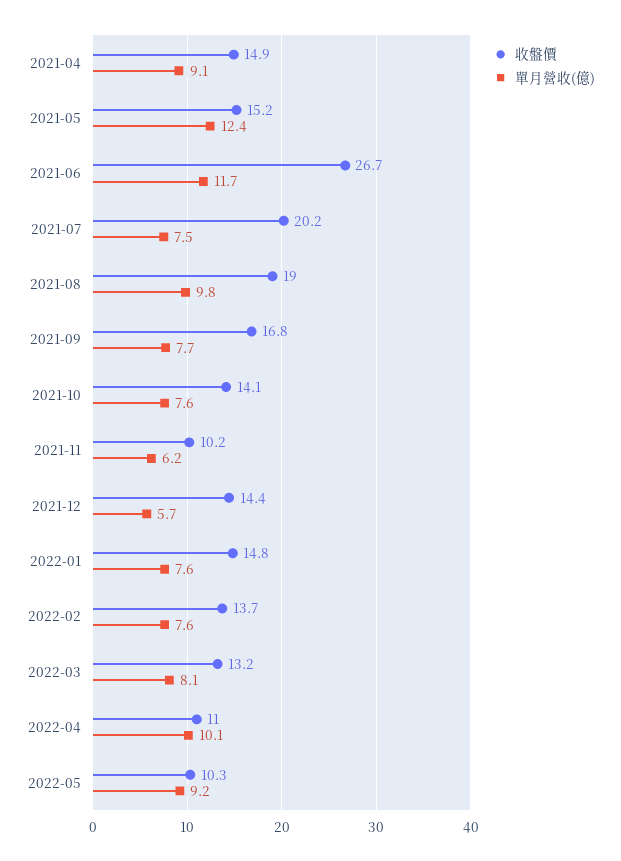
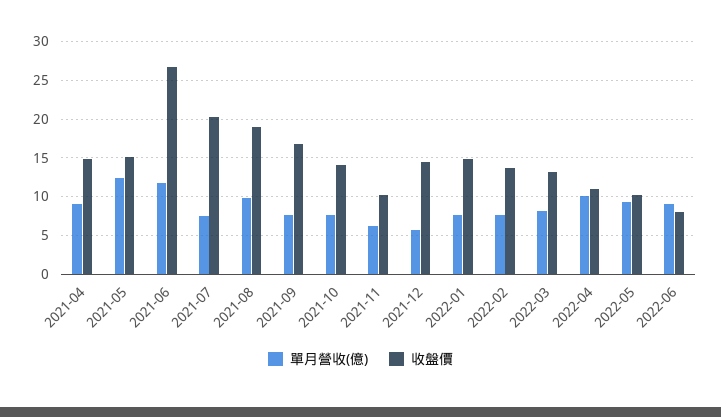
單月營收(億), 2022-06: none -> 9
收盤價, 2022-06: none -> 8

